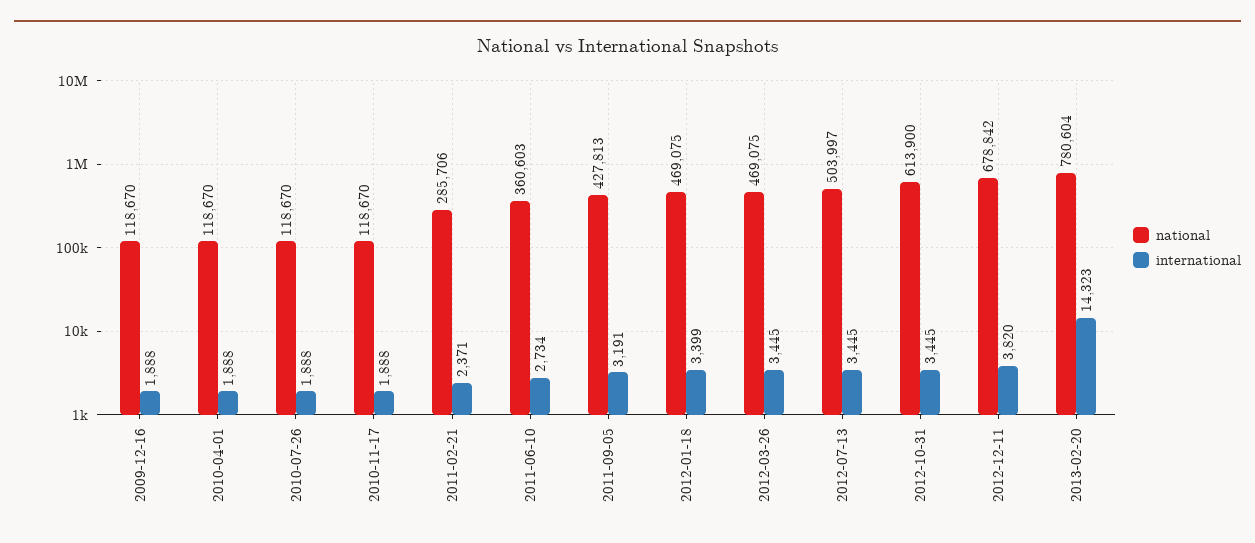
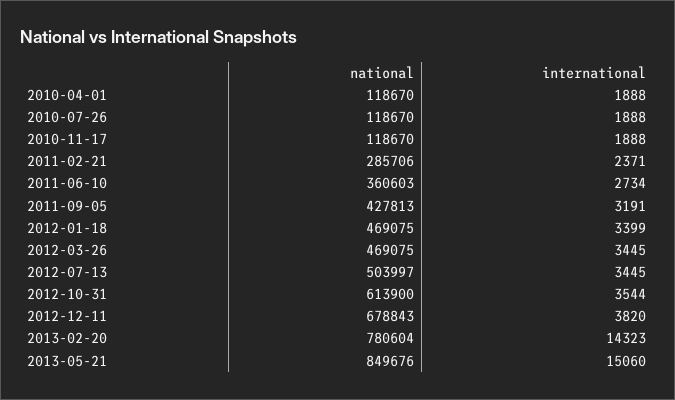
national, 2009-12-16: 118670 -> none
international, 2009-12-16: 1888 -> none
international, 2012-10-31: 3445 -> 3544
national, 2012-12-11: 678842 -> 678843
national, 2013-05-21: none -> 849676
international, 2013-05-21: none -> 15060

